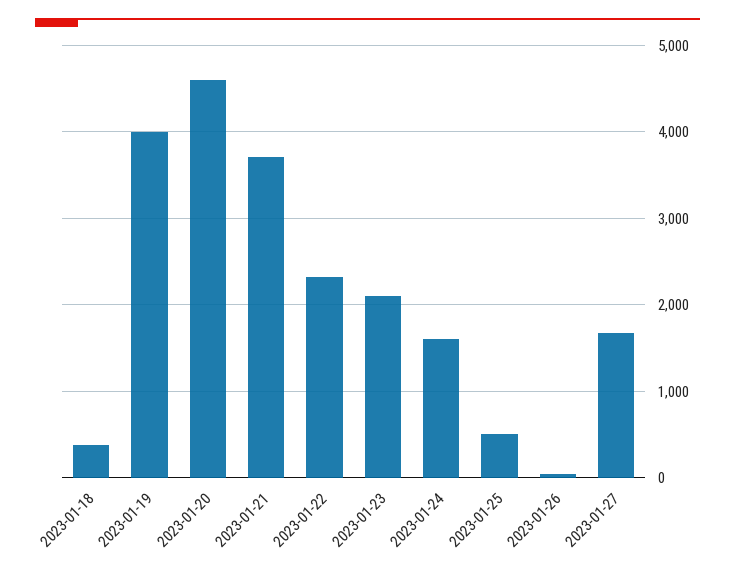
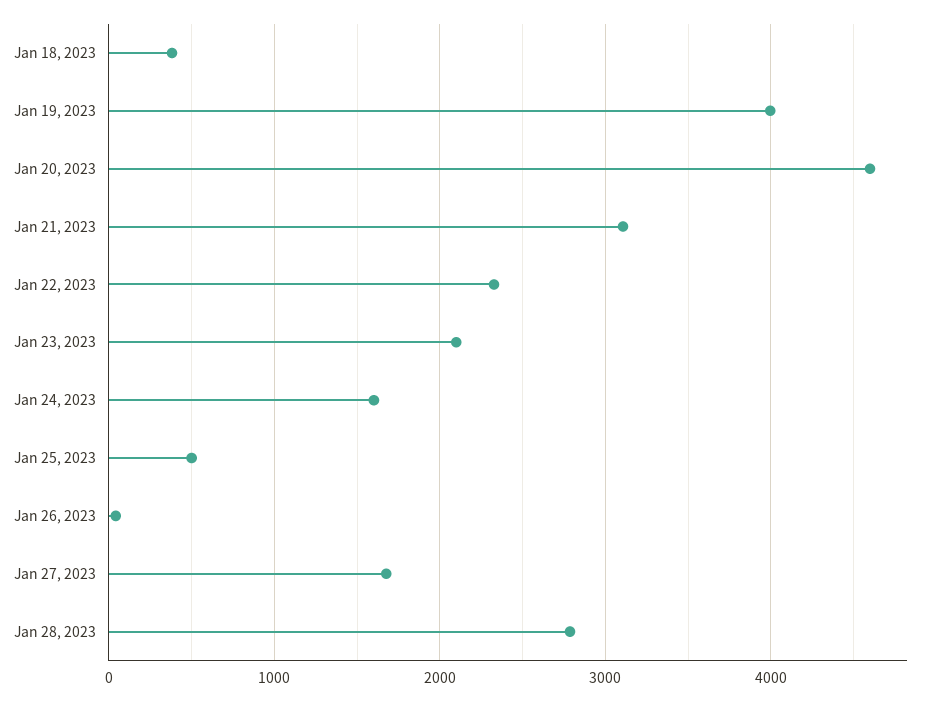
2023-01-21: 3700 -> 3100
Jan 28, 2023: none -> 2800

